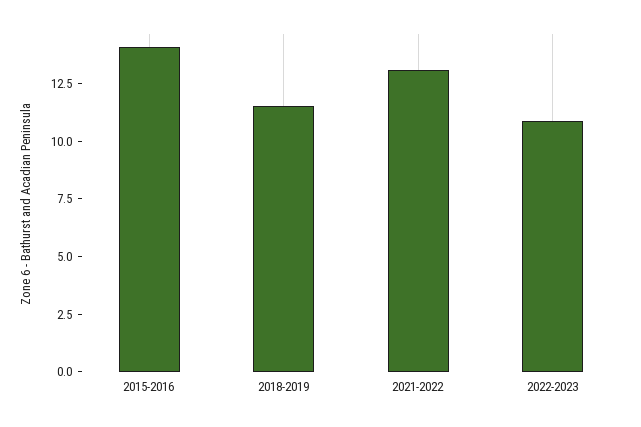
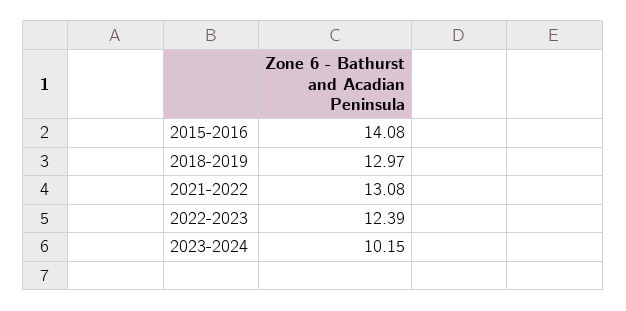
2018-2019: 11.5 -> 12.97
2022-2023: 11 -> 12.39
2023-2024: none -> 10.15

